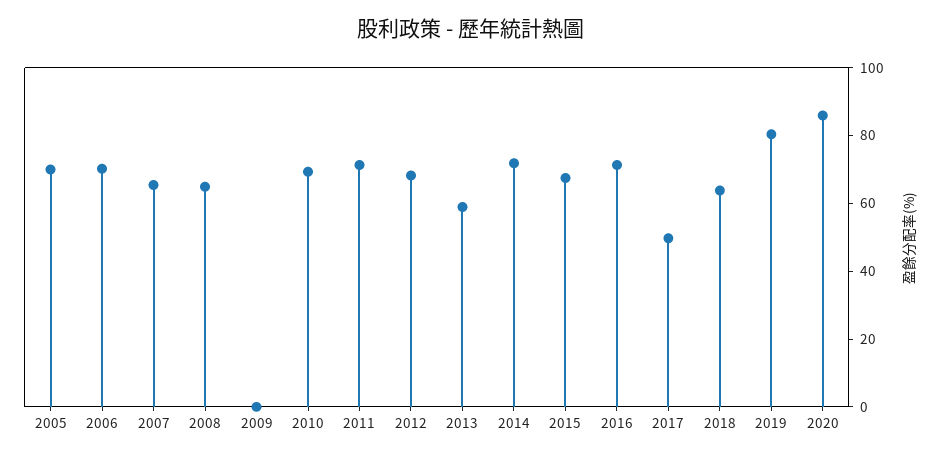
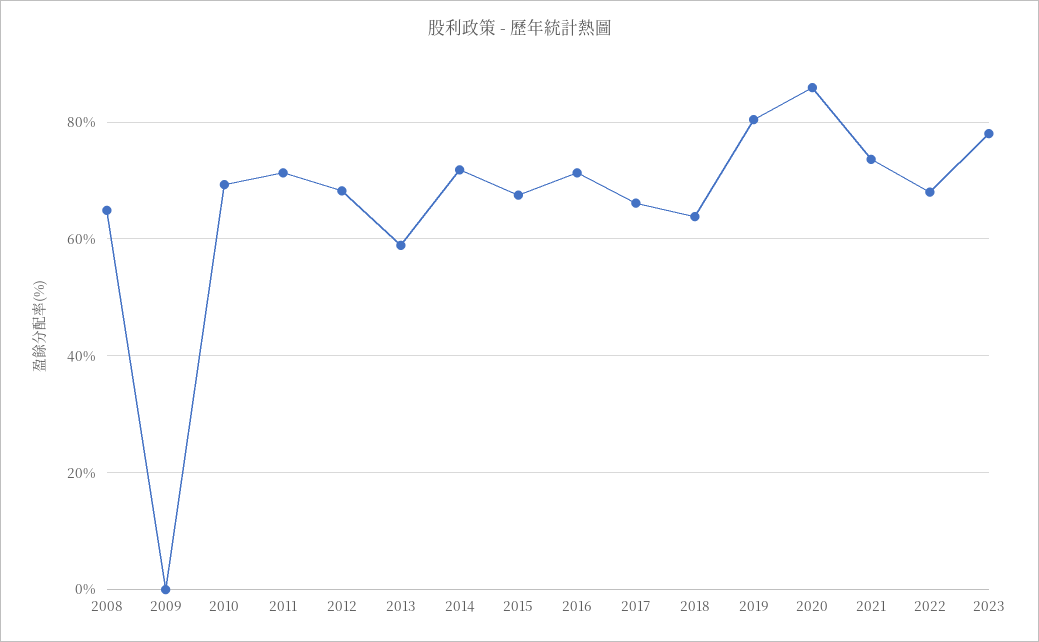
2005: 70 -> none
2006: 70 -> none
2007: 65 -> none
2017: 50 -> 66
2021: none -> 74
2022: none -> 68
2023: none -> 78

